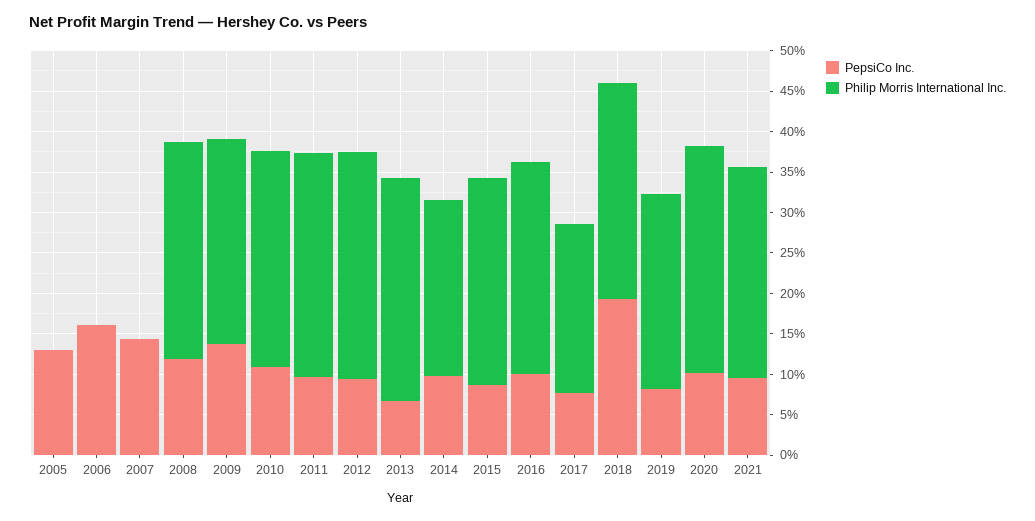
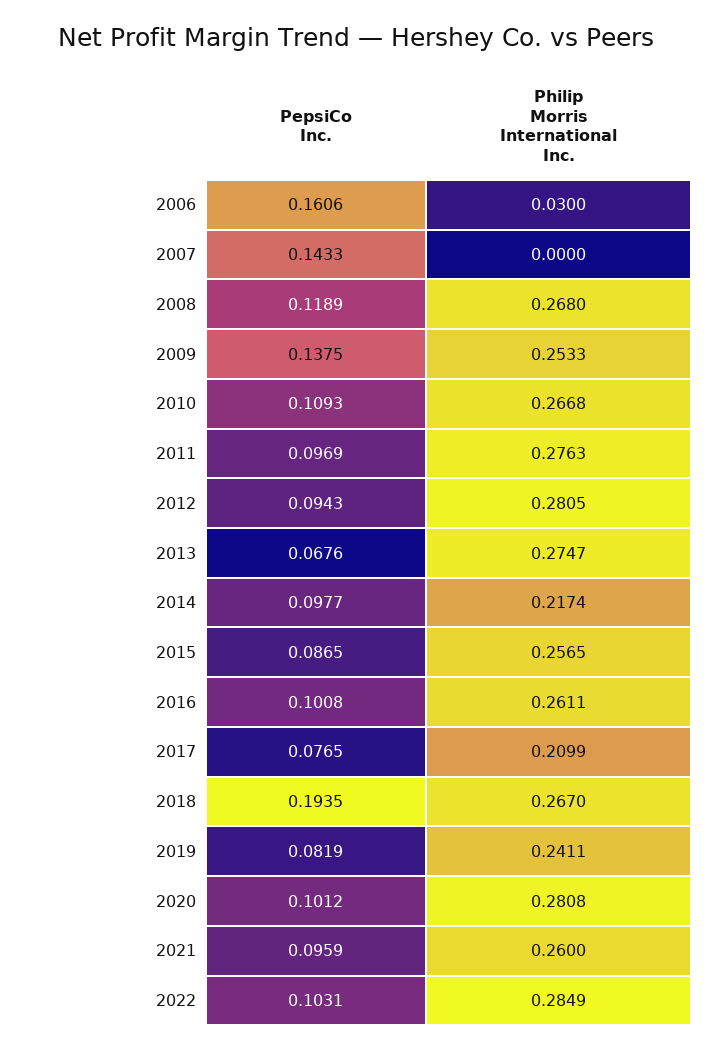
PepsiCo Inc., 2005: 0.13 -> none
Philip Morris International Inc., 2005: 0 -> none
Philip Morris International Inc., 2006: 0 -> 0.03
PepsiCo Inc., 2022: none -> 0.1031
Philip Morris International Inc., 2022: none -> 0.2849

